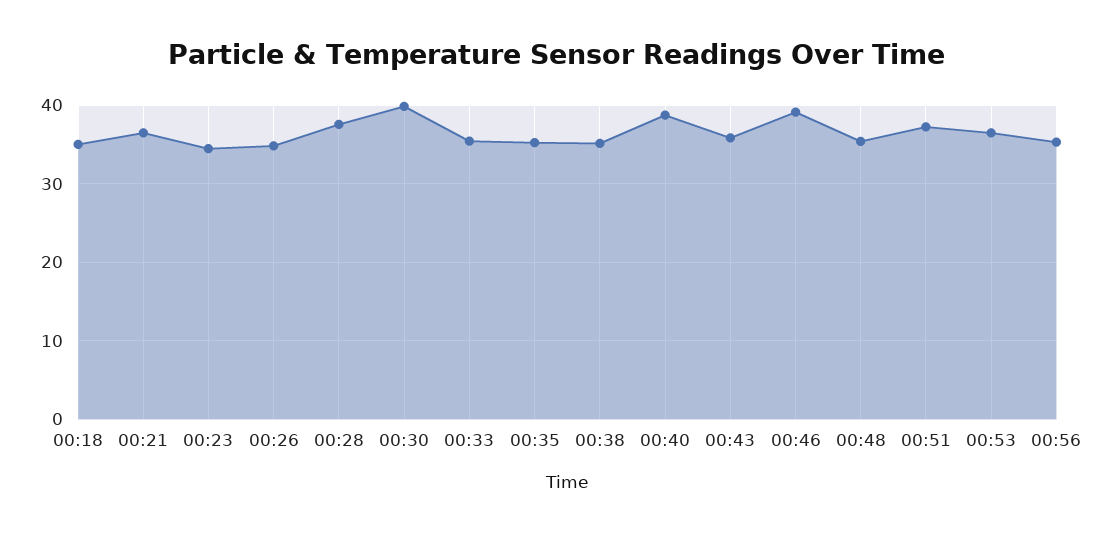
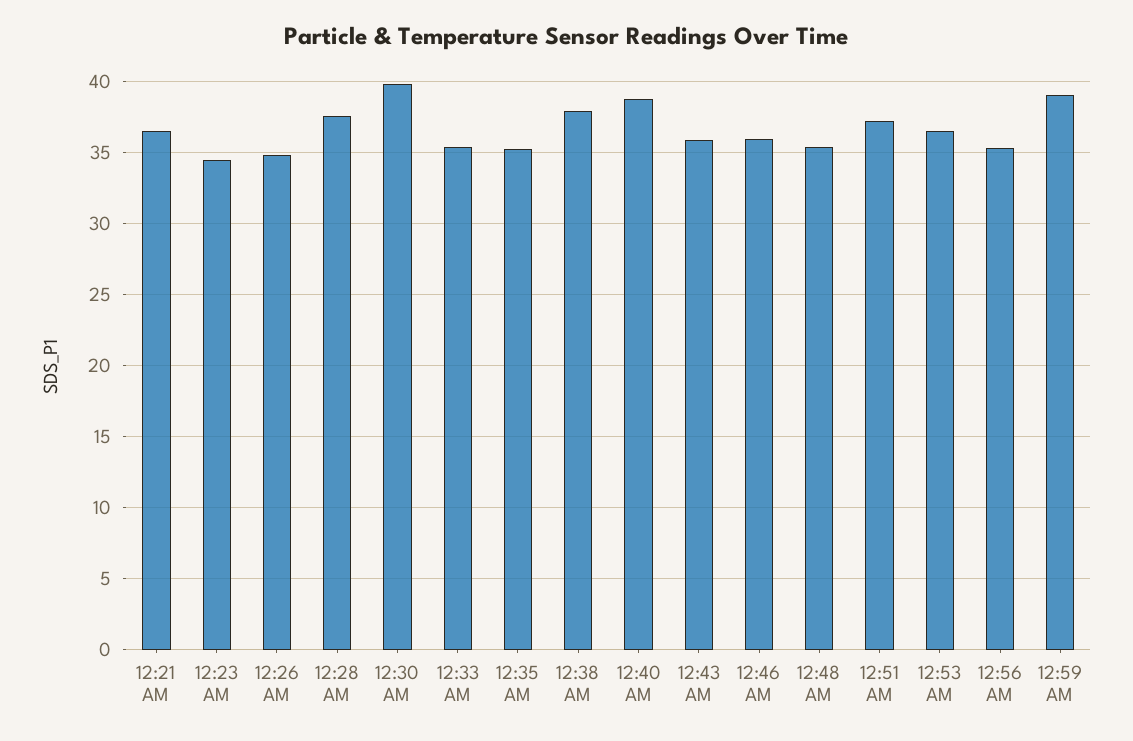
00:18: 35 -> none
00:38: 35 -> 38
00:46: 39 -> 36
12:59 AM: none -> 39

